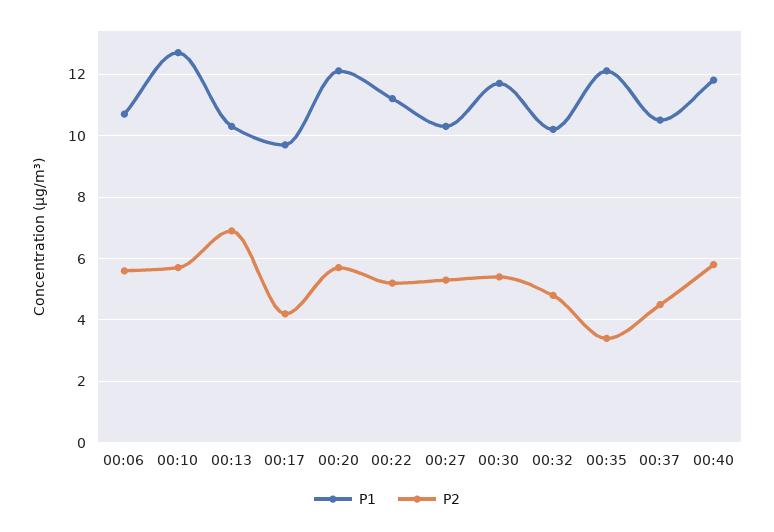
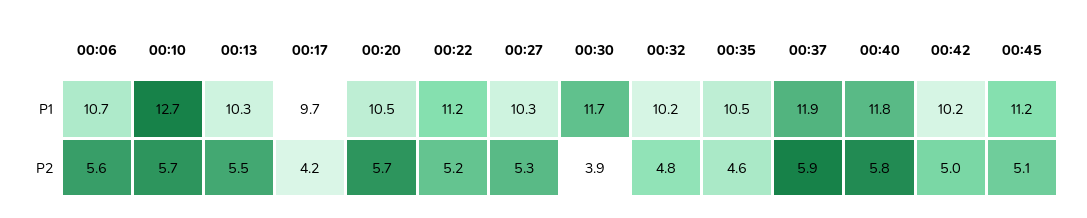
P2, 00:13: 7 -> 5.5
P1, 00:20: 12 -> 10.5
P2, 00:30: 5.5 -> 3.9
P1, 00:35: 12 -> 10.5
P2, 00:35: 3.5 -> 4.6
P1, 00:37: 10.5 -> 11.9
P2, 00:37: 4.5 -> 5.9
P1, 00:42: none -> 10.2
P1, 00:45: none -> 11.2
P2, 00:42: none -> 5
P2, 00:45: none -> 5.1

